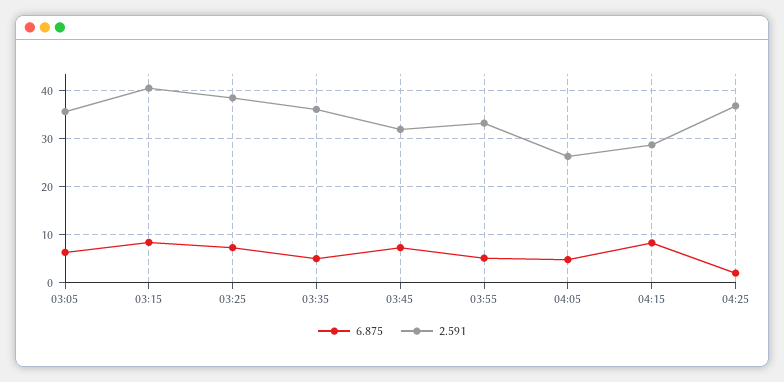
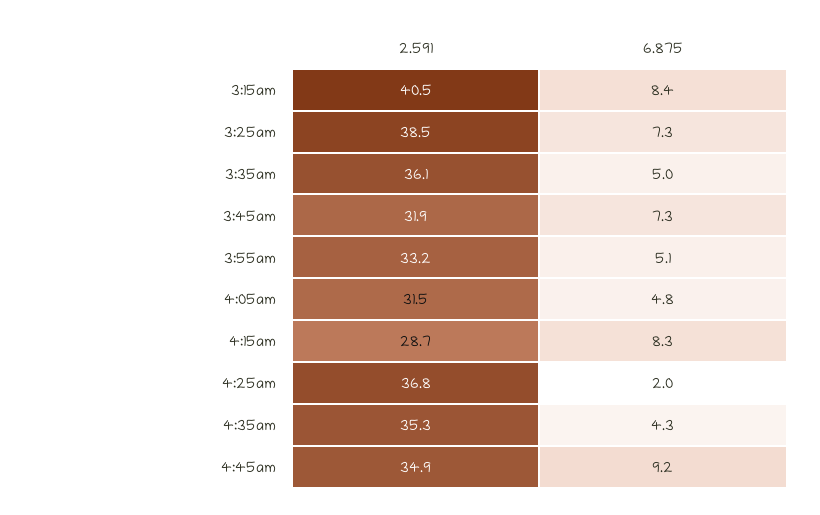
6.875, 03:05: 6 -> none
2.591, 03:05: 36 -> none
2.591, 04:05: 26 -> 31.5
2.591, 4:35am: none -> 35.3
6.875, 4:35am: none -> 4.3
2.591, 4:45am: none -> 34.9
6.875, 4:45am: none -> 9.2

